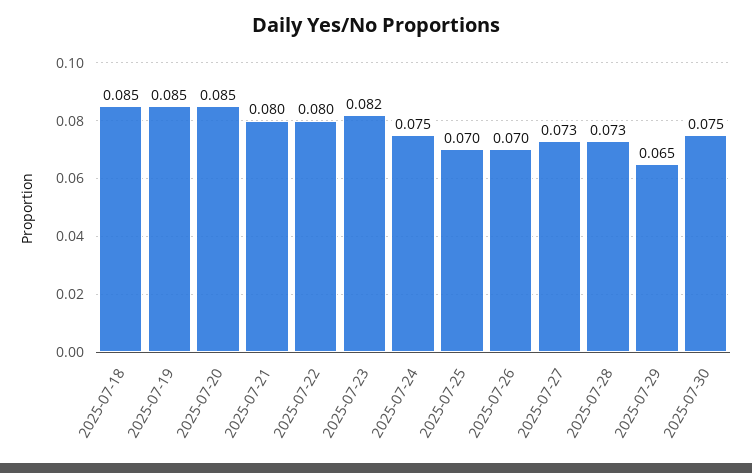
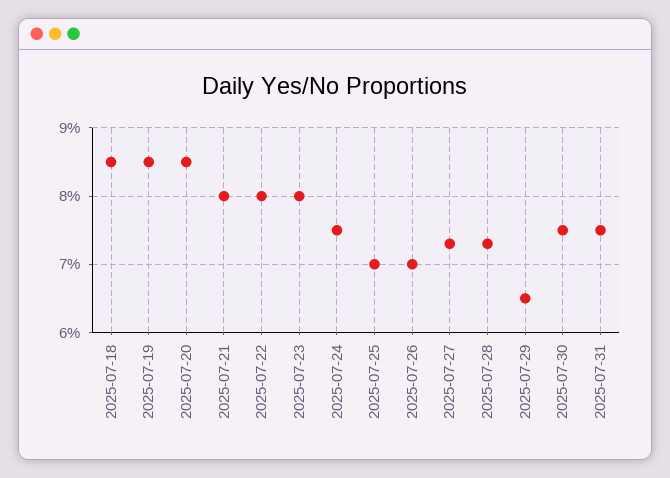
2025-07-23: 0.082 -> 0.08
2025-07-31: none -> 0.075

